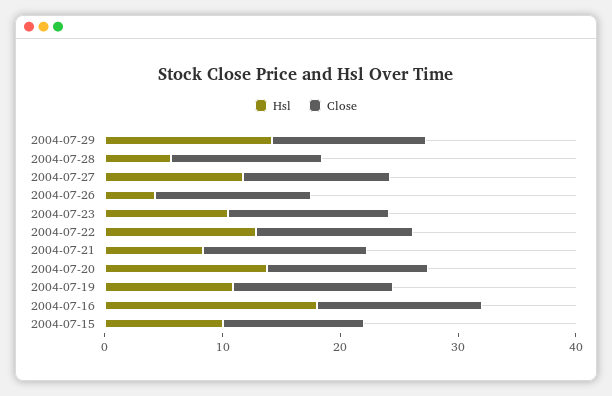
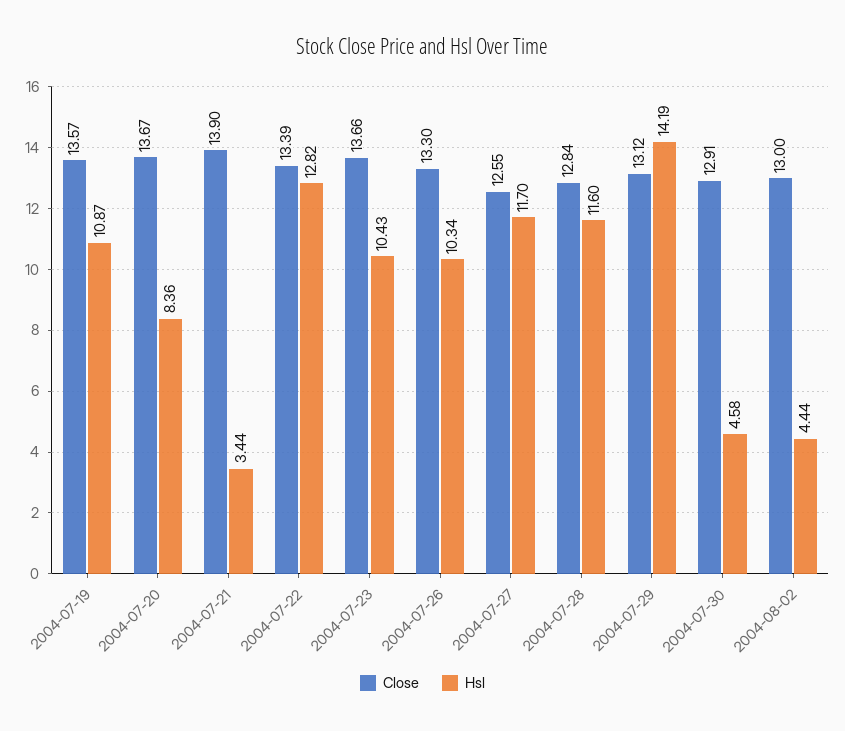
Hsl, 2004-07-28: 6 -> 11.6
Hsl, 2004-07-26: 4 -> 10.34
Hsl, 2004-07-21: 8 -> 3.44
Hsl, 2004-07-20: 14 -> 8.36
Hsl, 2004-07-16: 18 -> none
Close, 2004-07-16: 14 -> none
Hsl, 2004-07-15: 10 -> none
Close, 2004-07-15: 12 -> none
Close, 2004-07-30: none -> 12.91
Hsl, 2004-07-30: none -> 4.58
Close, 2004-08-02: none -> 13
Hsl, 2004-08-02: none -> 4.44

